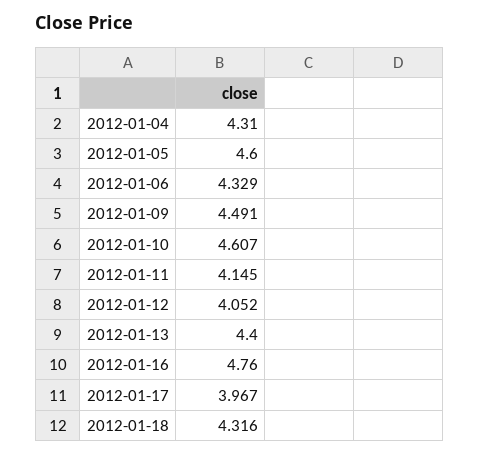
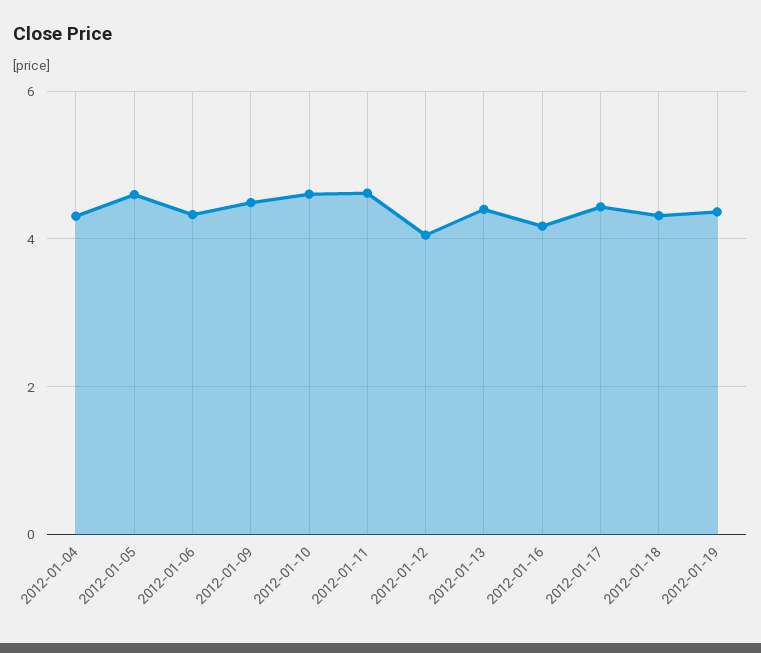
2012-01-11: 4.145 -> 4.6
2012-01-16: 4.76 -> 4.2
2012-01-17: 3.967 -> 4.4
2012-01-19: none -> 4.4

